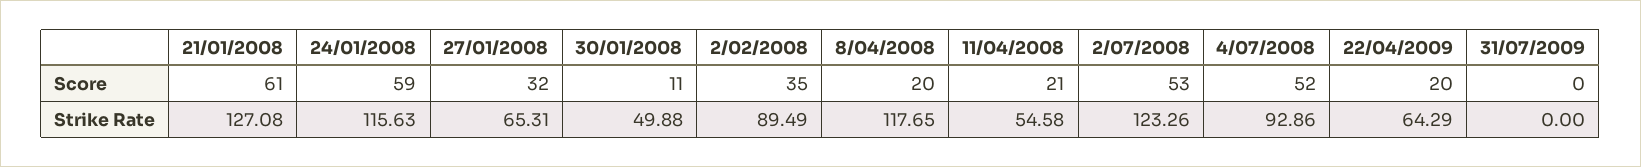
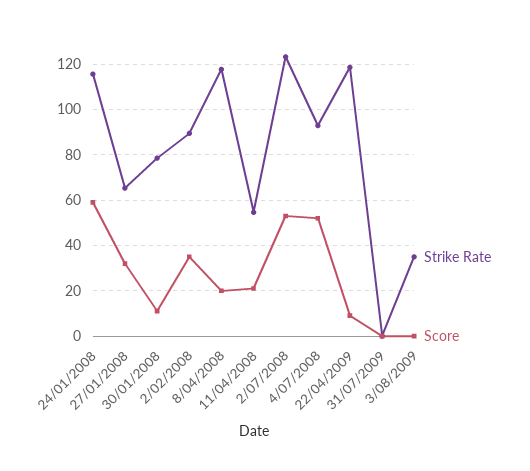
Score, 21/01/2008: 61 -> none
Score, 22/04/2009: 20 -> 10
Strike Rate, 21/01/2008: 127.08 -> none
Strike Rate, 30/01/2008: 49.88 -> 80
Strike Rate, 22/04/2009: 64.29 -> 120
Strike Rate, 3/08/2009: none -> 35
Score, 3/08/2009: none -> 0

